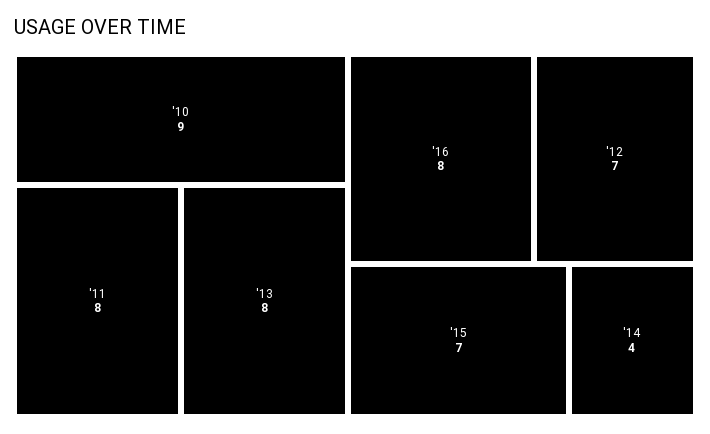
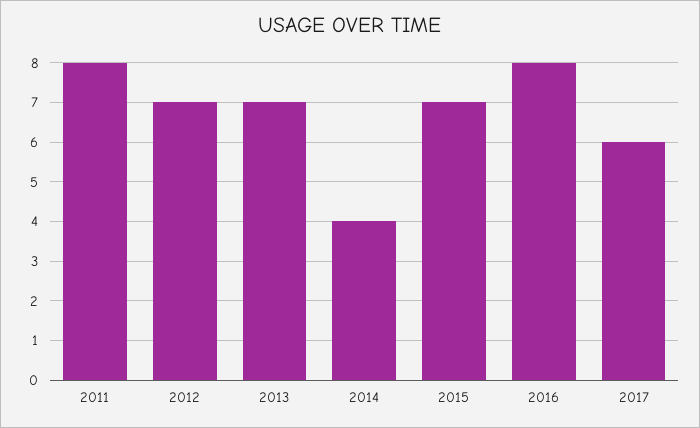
'10: 9 -> none
'13: 8 -> 7
2017: none -> 6

